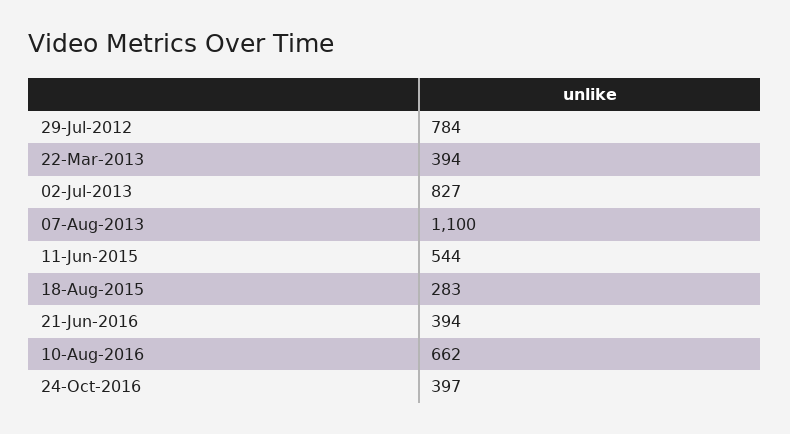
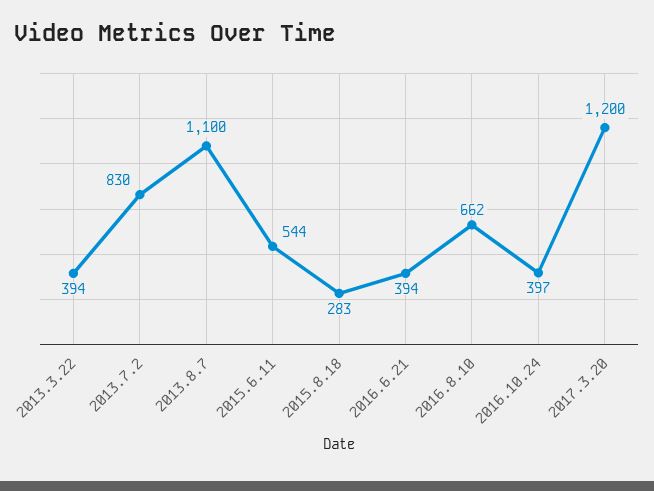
29-Jul-2012: 784 -> none
02-Jul-2013: 827 -> 830
2017.3.20: none -> 1200

